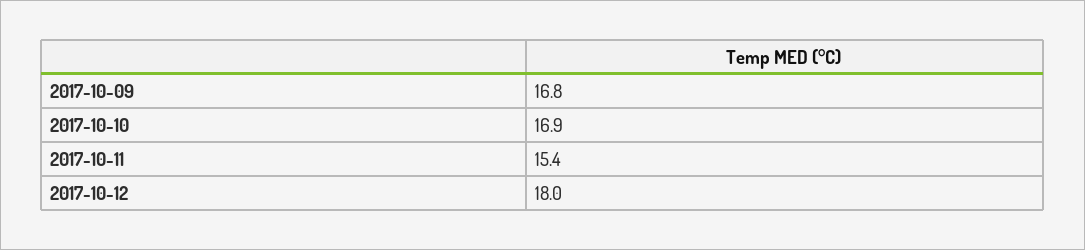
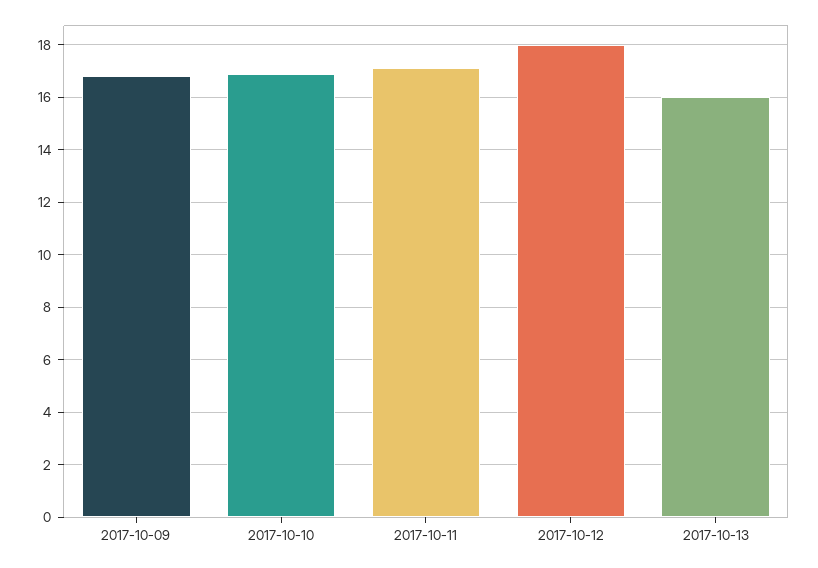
2017-10-11: 15.4 -> 17
2017-10-13: none -> 16

